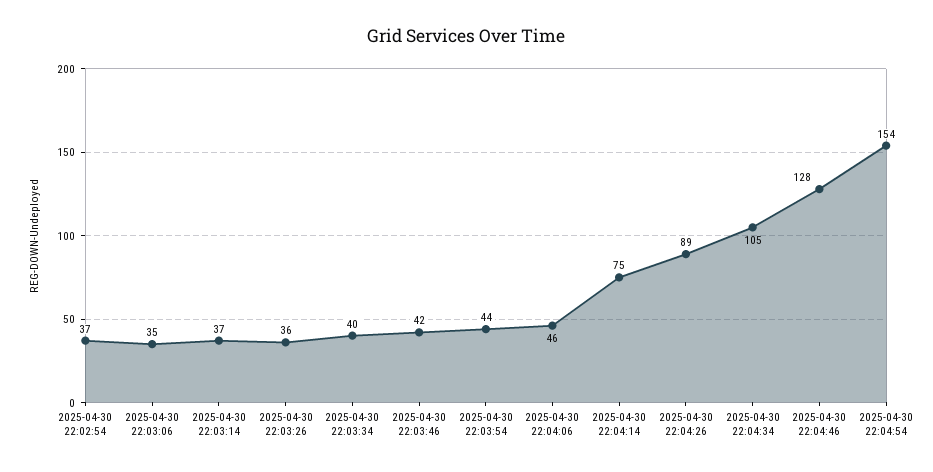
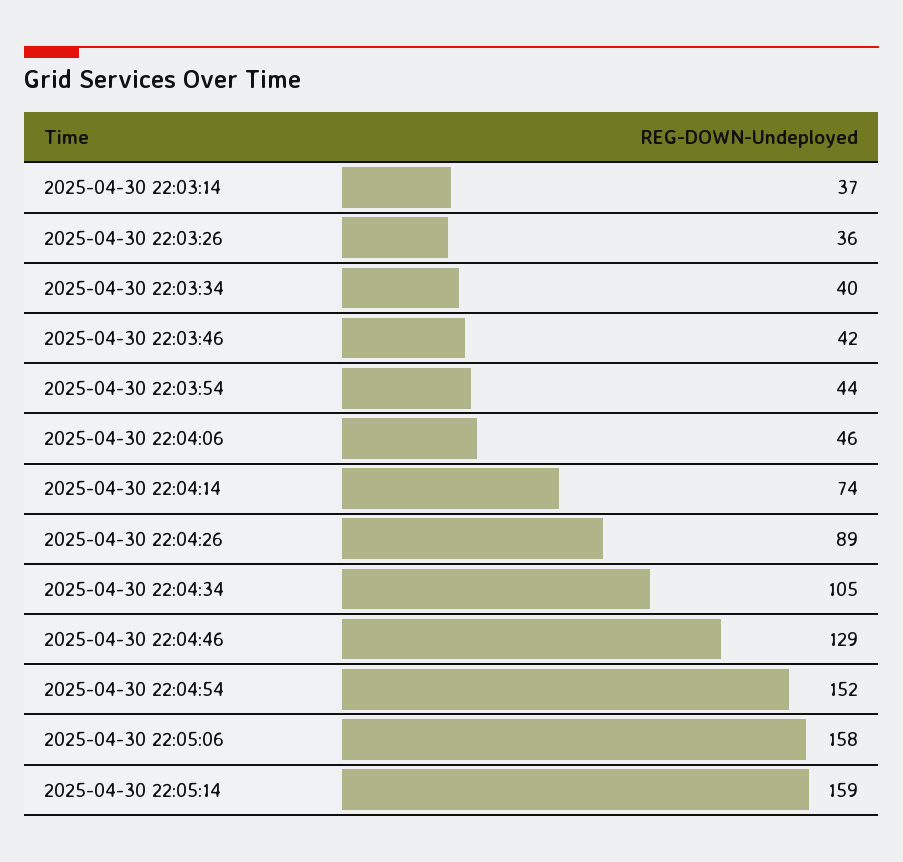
2025-04-30 22:02:54: 37 -> none
2025-04-30 22:03:06: 35 -> none
2025-04-30 22:04:14: 75 -> 74
2025-04-30 22:04:46: 128 -> 129
2025-04-30 22:04:54: 154 -> 152
2025-04-30 22:05:06: none -> 158
2025-04-30 22:05:14: none -> 159

